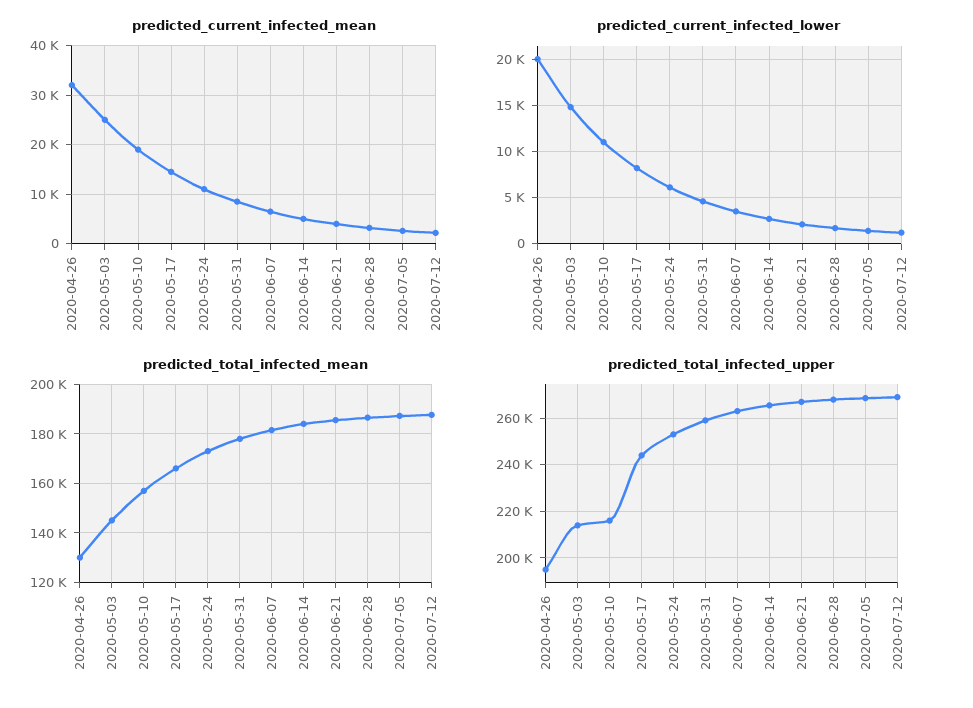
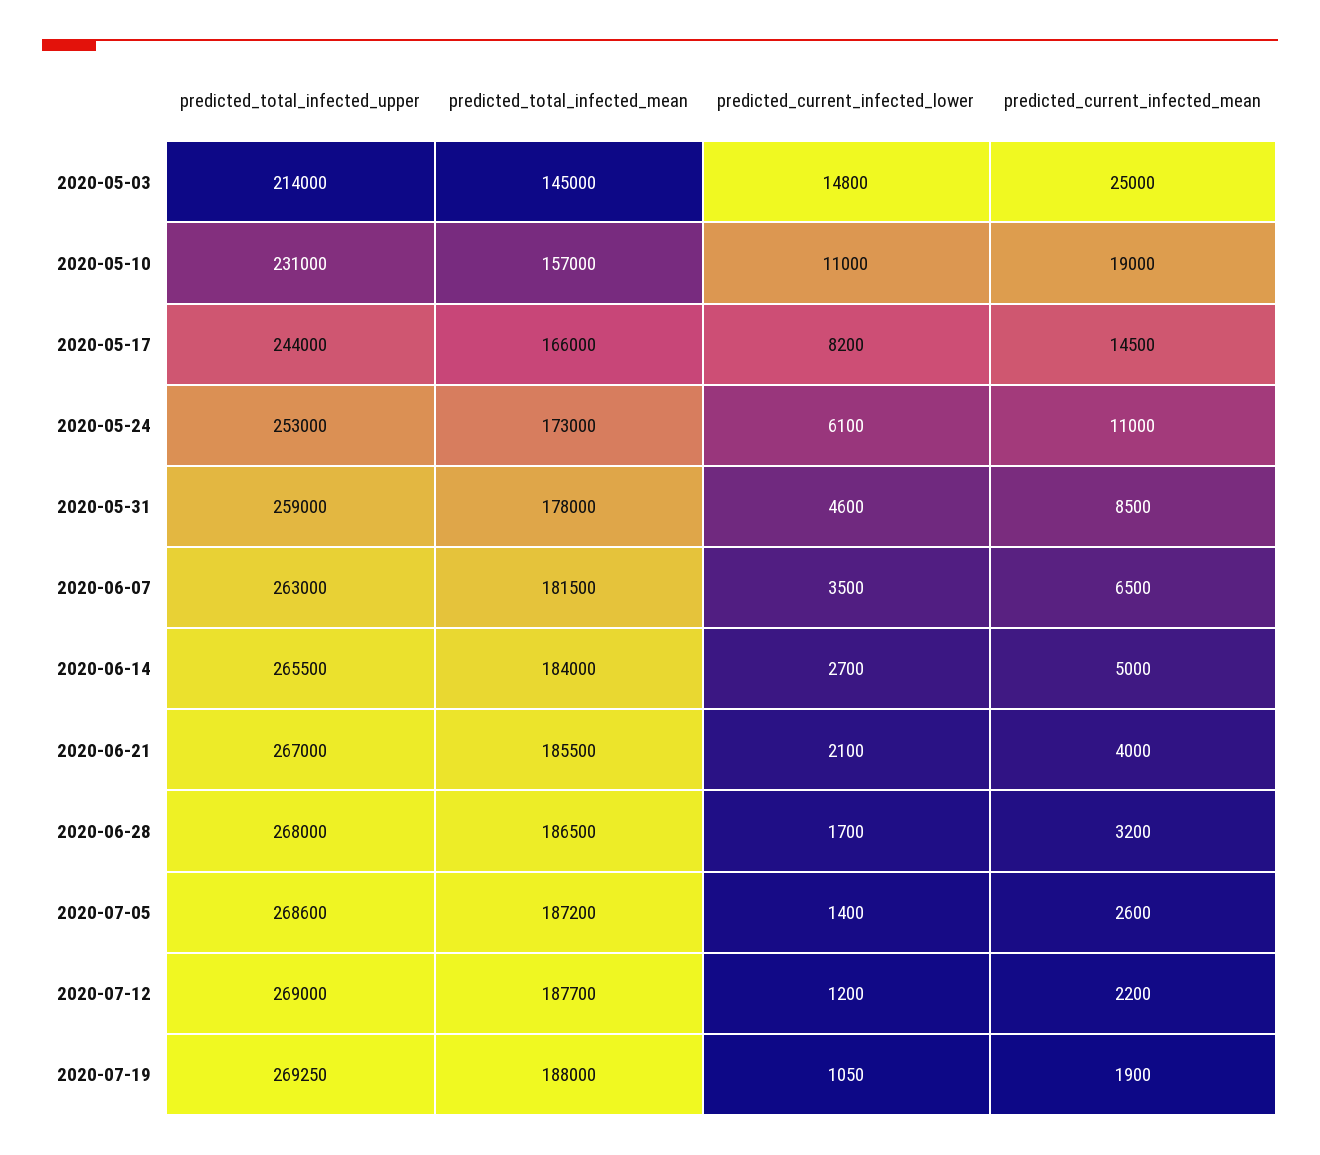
predicted_current_infected_mean, 2020-04-26: 32000 -> none
predicted_current_infected_lower, 2020-04-26: 20000 -> none
predicted_total_infected_mean, 2020-04-26: 130000 -> none
predicted_total_infected_upper, 2020-04-26: 195000 -> none
predicted_total_infected_upper, 2020-05-10: 215000 -> 231000
predicted_total_infected_upper, 2020-07-19: none -> 269250
predicted_total_infected_mean, 2020-07-19: none -> 188000
predicted_current_infected_lower, 2020-07-19: none -> 1050
predicted_current_infected_mean, 2020-07-19: none -> 1900

